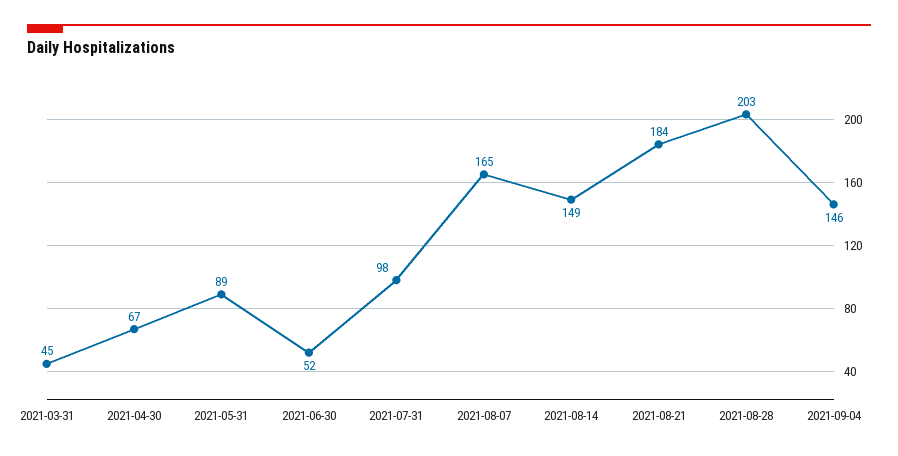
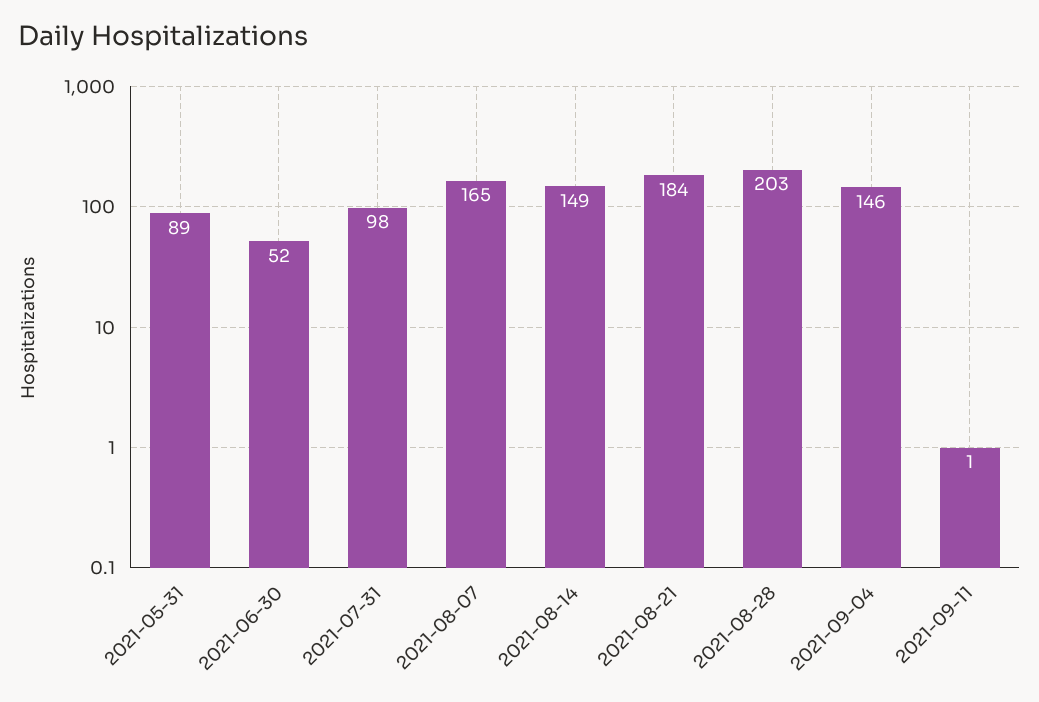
2021-03-31: 45 -> none
2021-04-30: 67 -> none
2021-09-11: none -> 1

